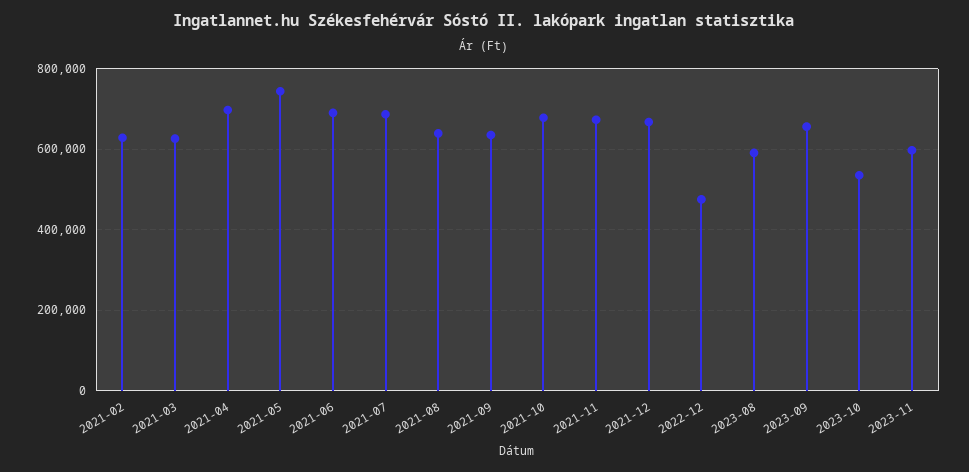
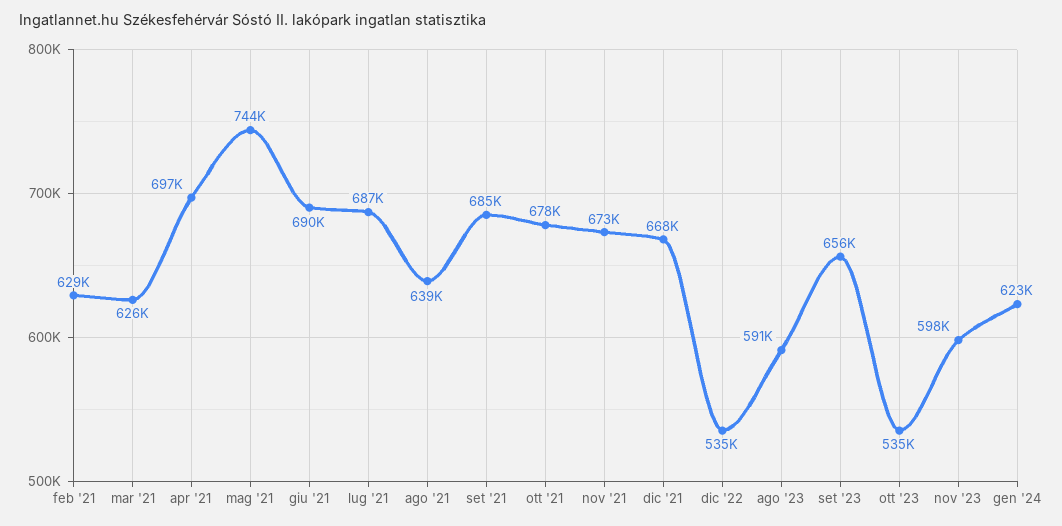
2021-09: 640000 -> 685000
2022-12: 480000 -> 535000
gen '24: none -> 623000

